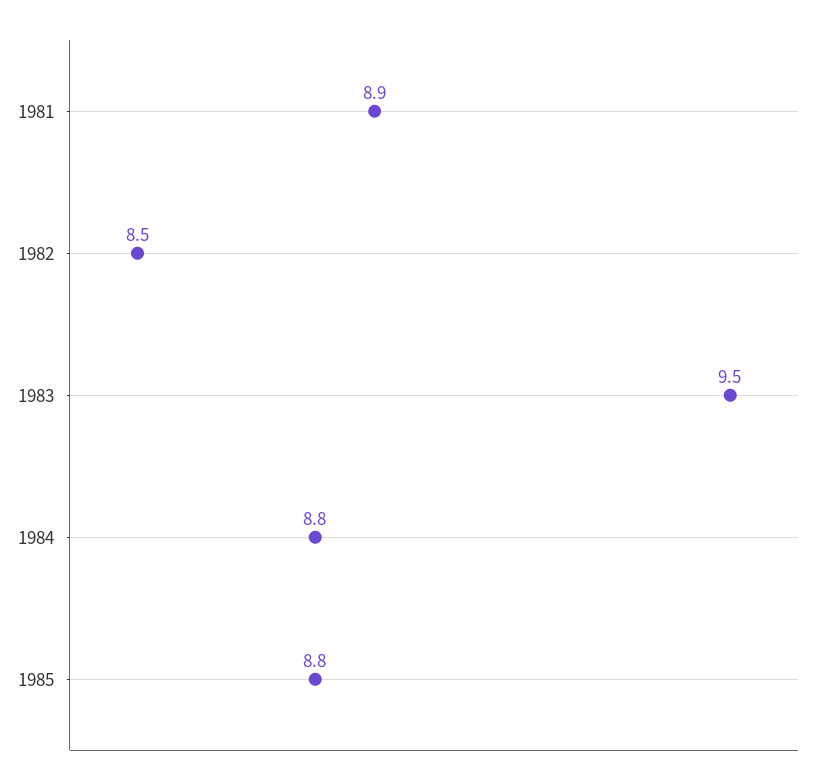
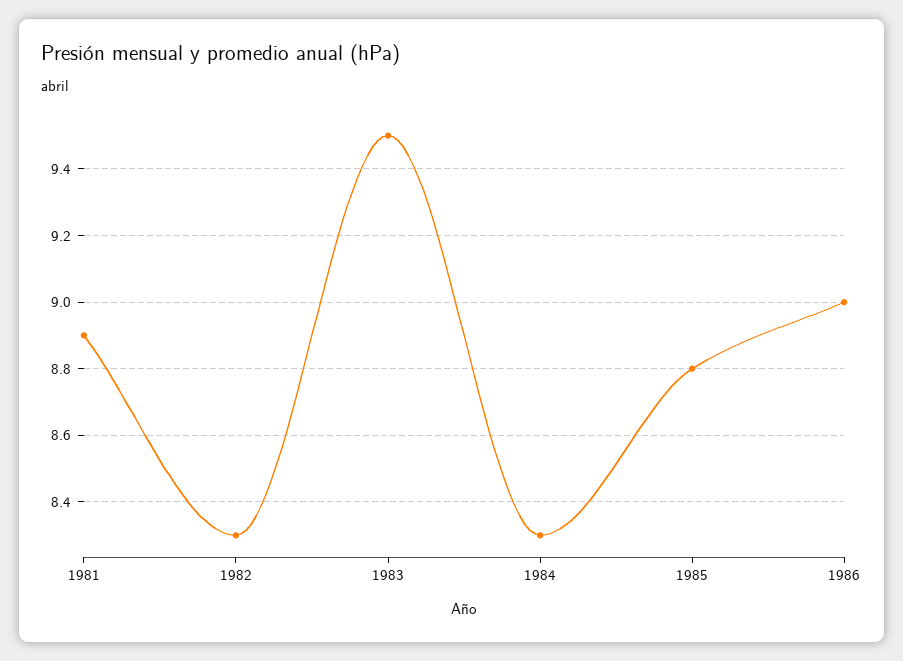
1982: 8.5 -> 8.3
1984: 8.8 -> 8.3
1986: none -> 9

